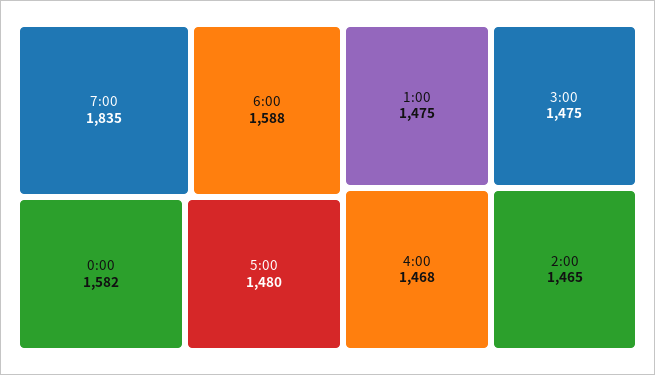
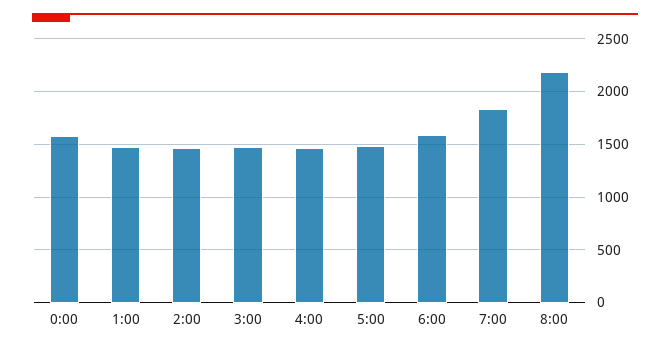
8:00: none -> 2200

